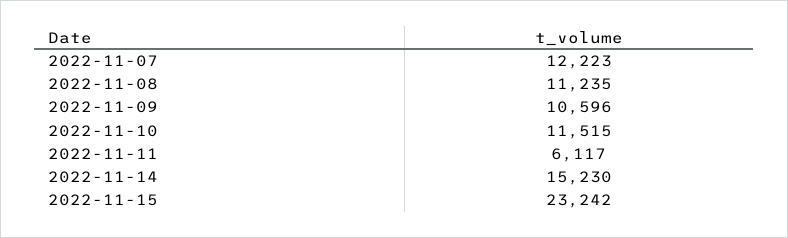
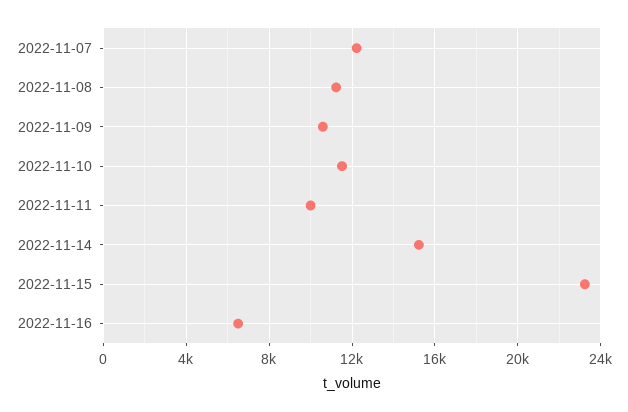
2022-11-11: 6117 -> 10000
2022-11-16: none -> 6500

